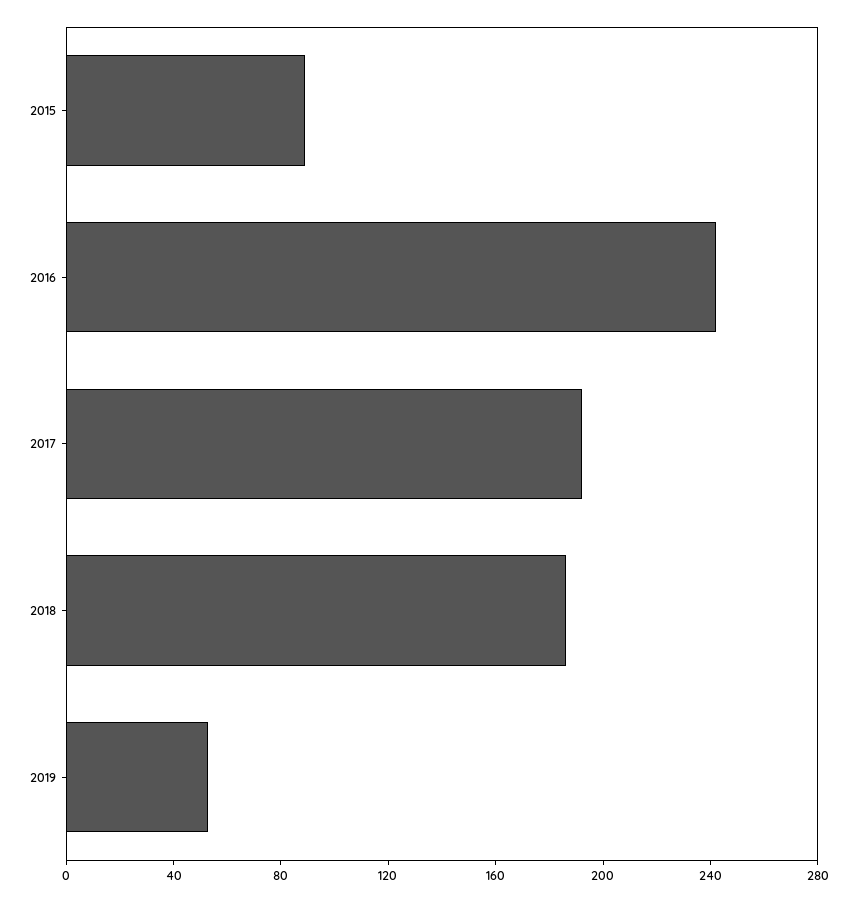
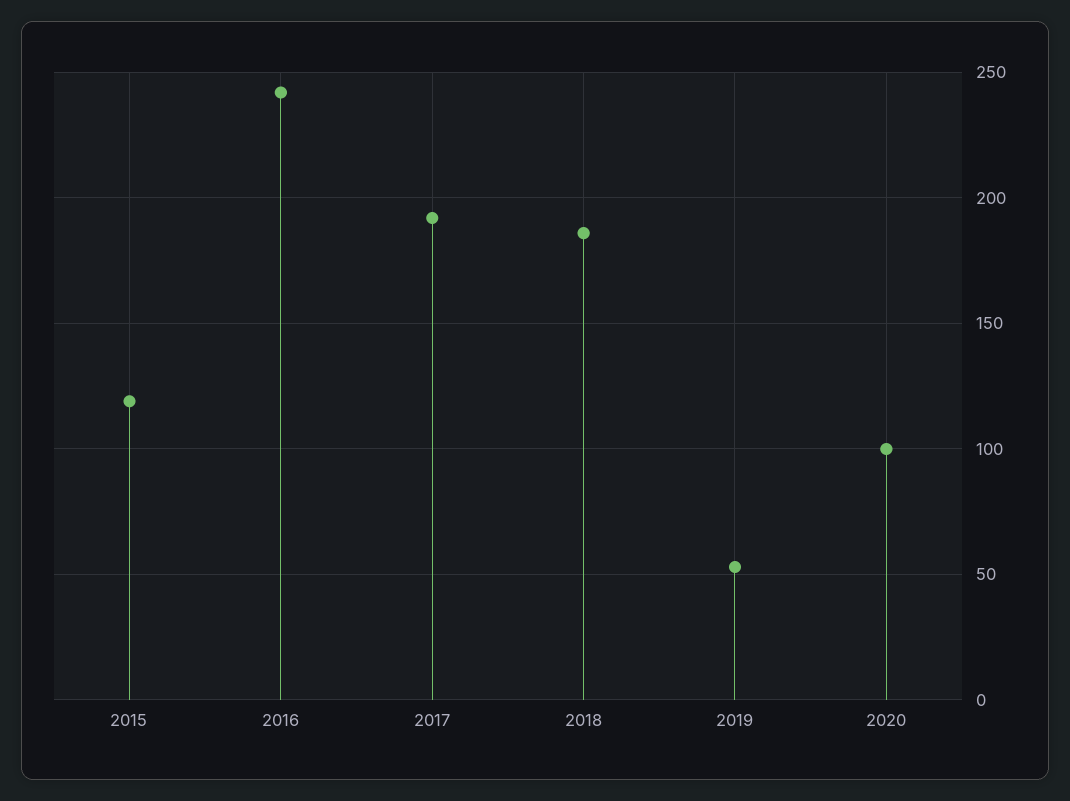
2015: 90 -> 120
2020: none -> 100

